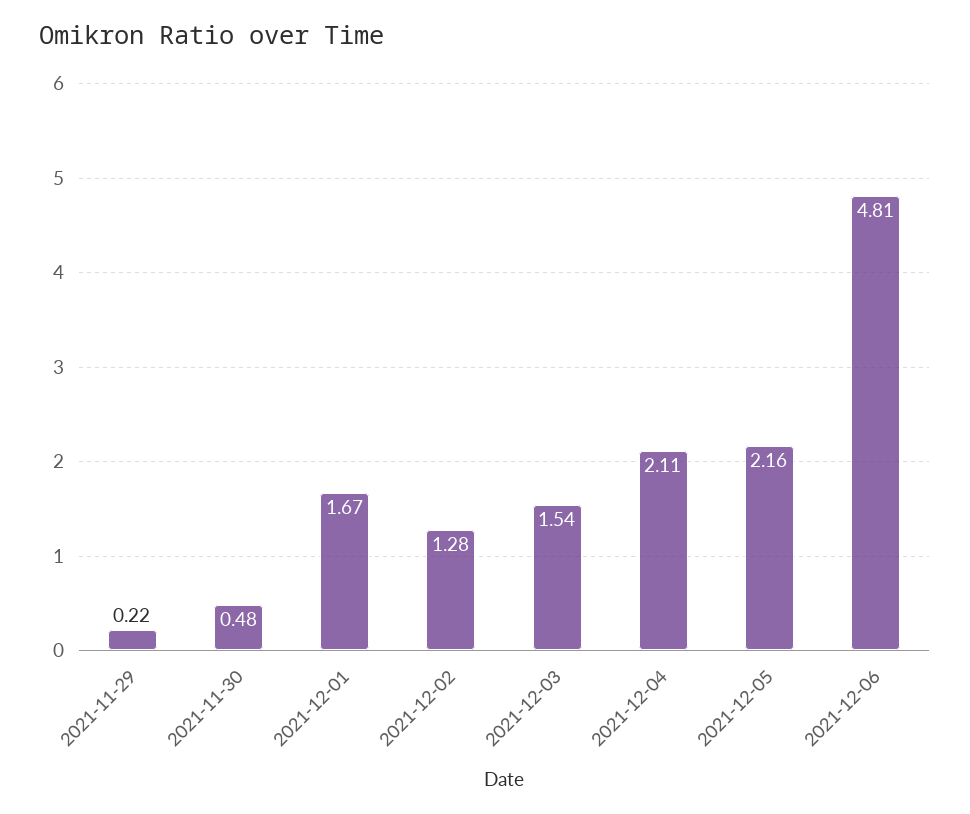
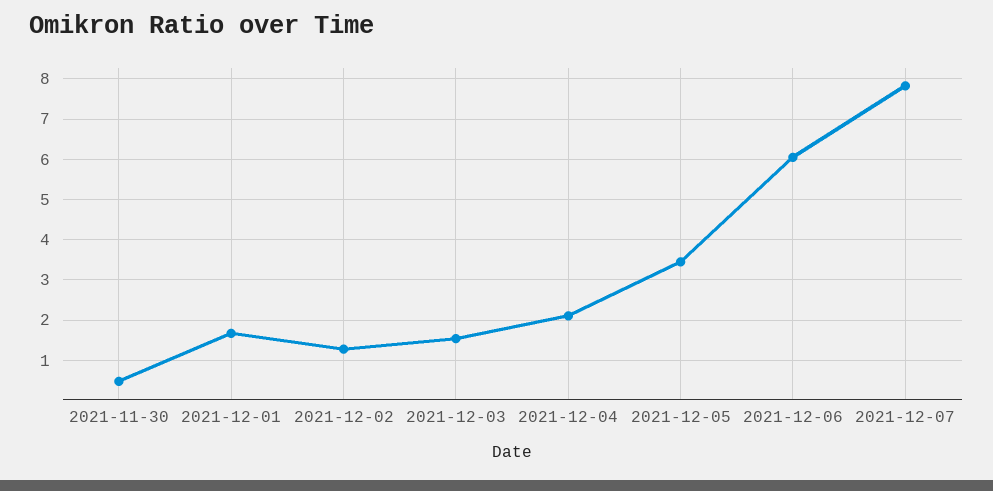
2021-11-29: 0.22 -> none
2021-12-05: 2.16 -> 3.4
2021-12-06: 4.81 -> 6
2021-12-07: none -> 7.8

